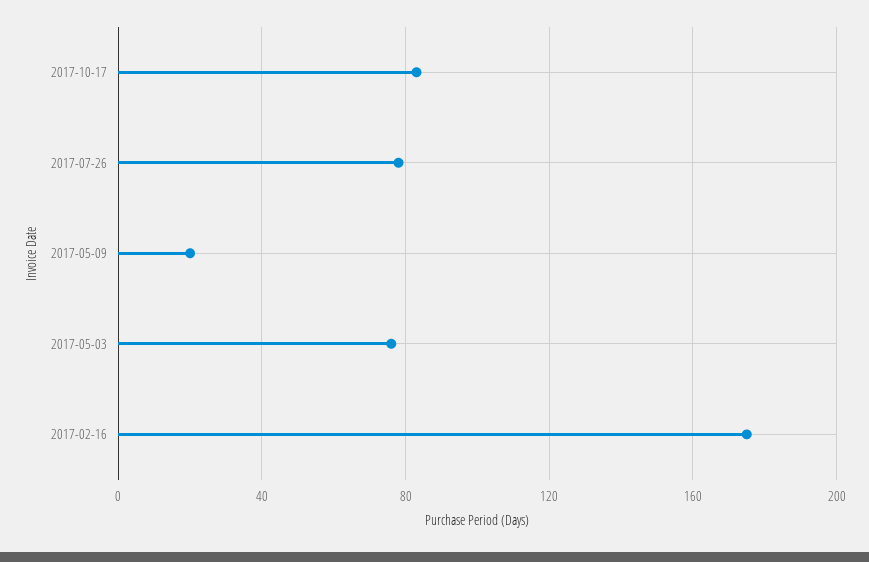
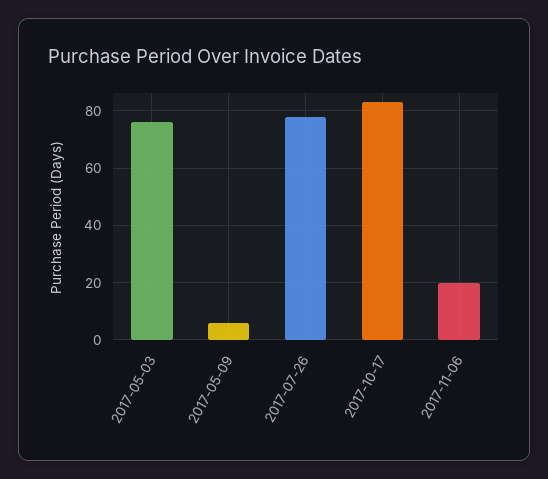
2017-05-09: 20 -> 5
2017-02-16: 175 -> none
2017-11-06: none -> 20

